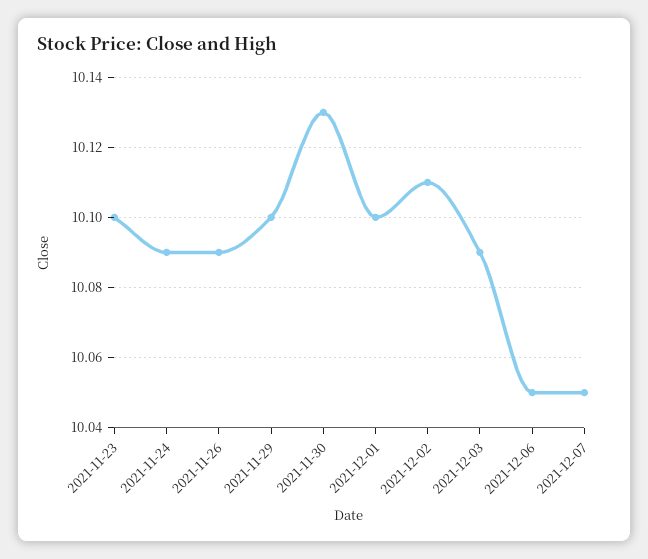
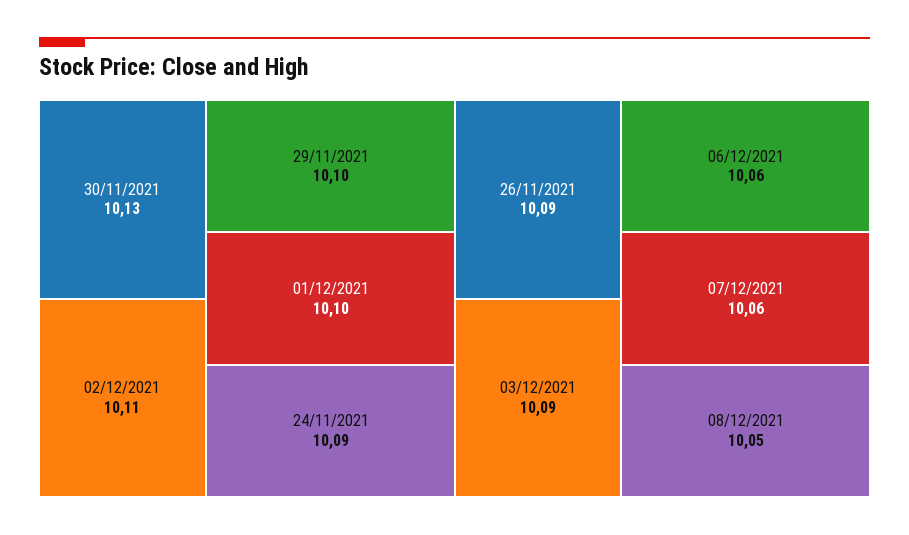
2021-11-23: 10.1 -> none
2021-12-06: 10.05 -> 10.06
2021-12-07: 10.05 -> 10.06
08/12/2021: none -> 10.05

